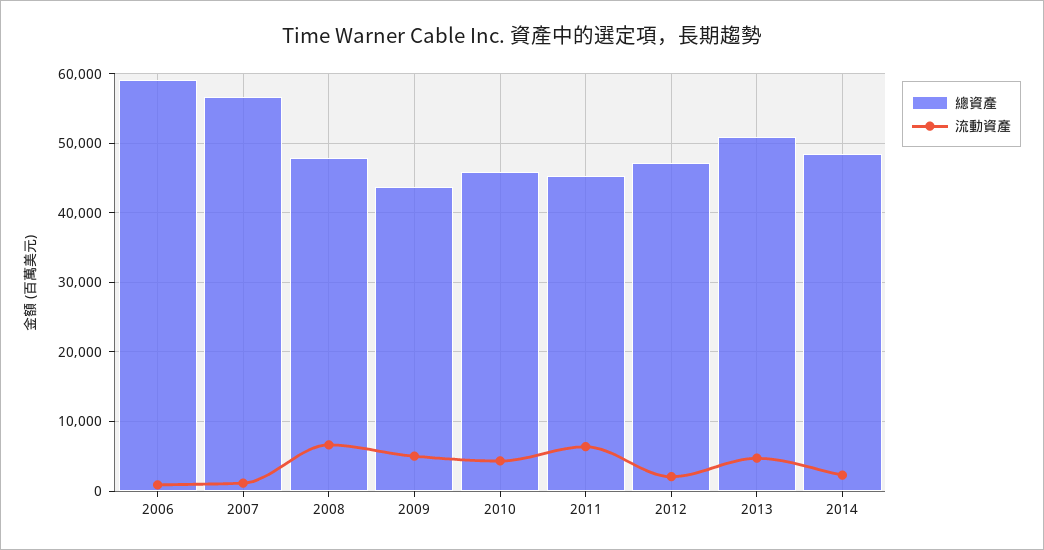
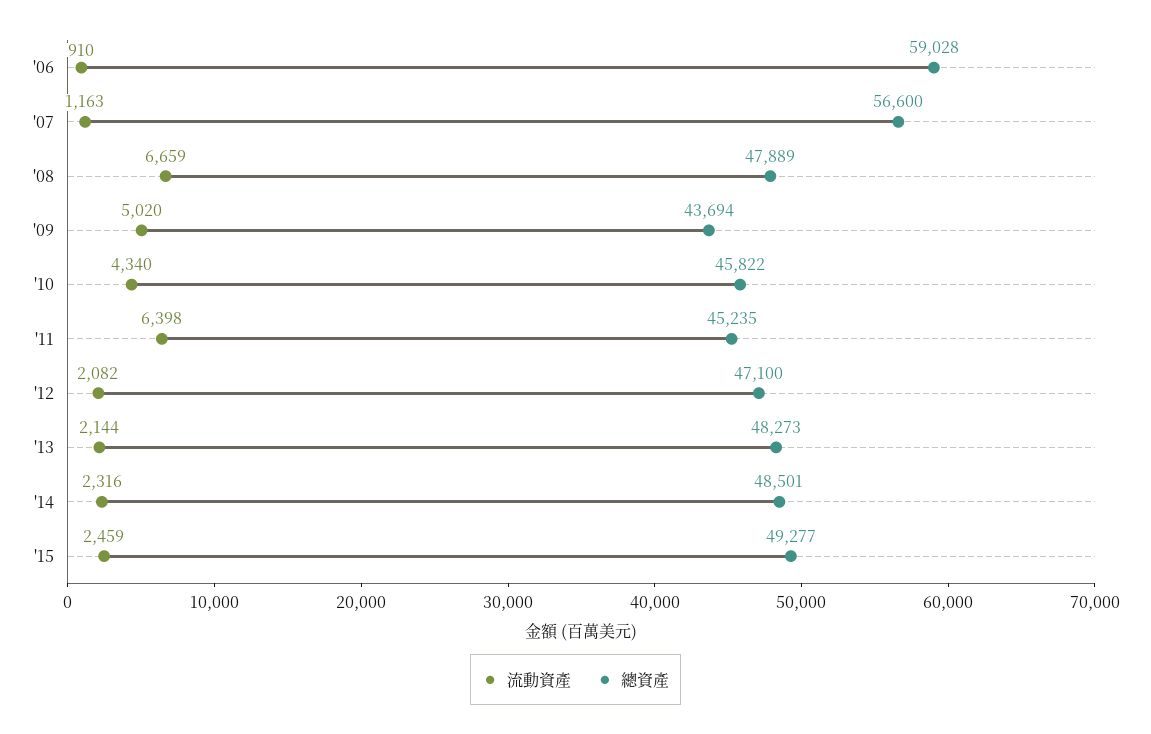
總資產, 2013: 51000 -> 48273
流動資產, 2013: 5000 -> 2144
流動資產, '15: none -> 2459
總資產, '15: none -> 49277

